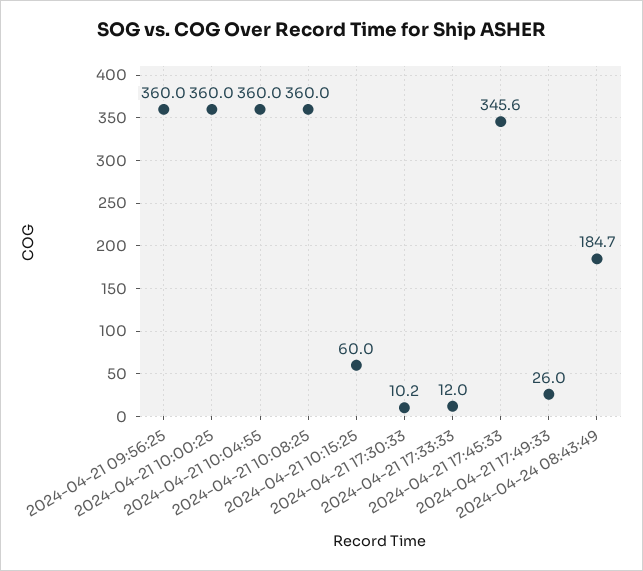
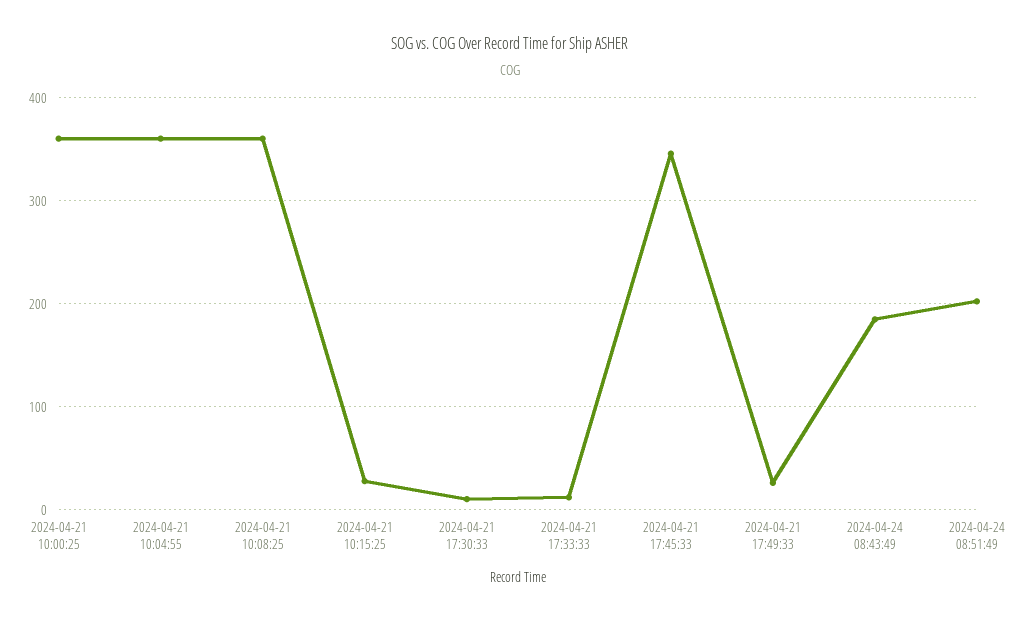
2024-04-21 09:56:25: 360 -> none
2024-04-21 10:15:25: 60 -> 30
2024-04-24 08:51:49: none -> 200

